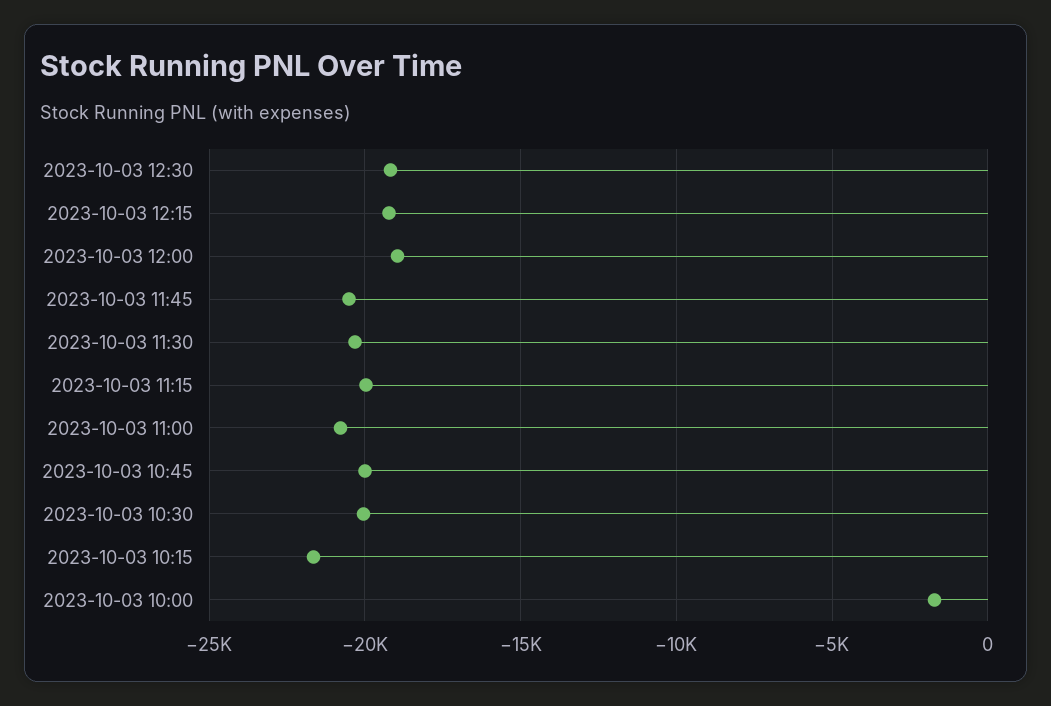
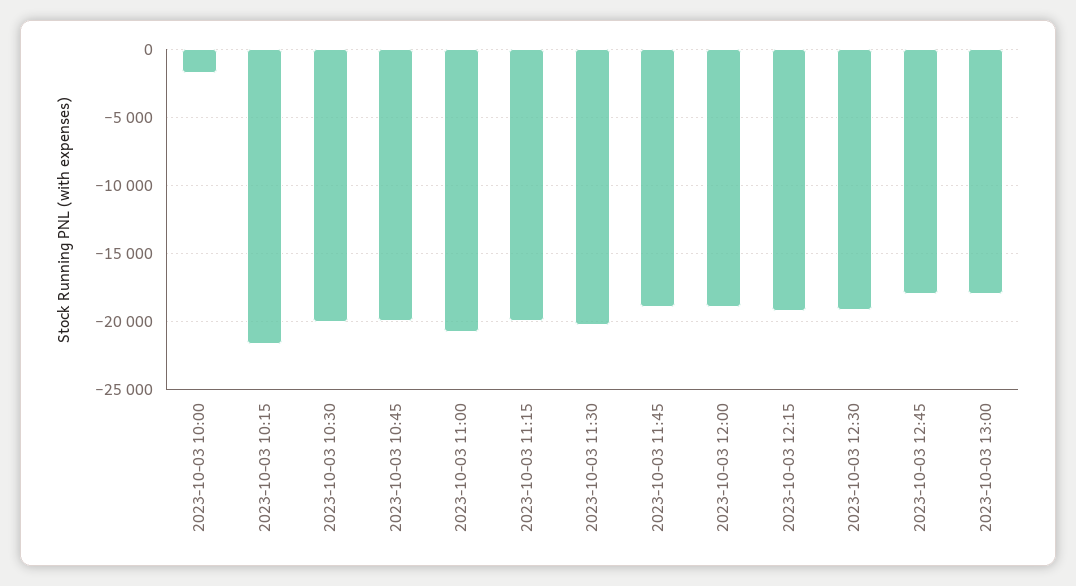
2023-10-03 11:45: -20500 -> -19000
2023-10-03 12:45: none -> -18000
2023-10-03 13:00: none -> -18000

